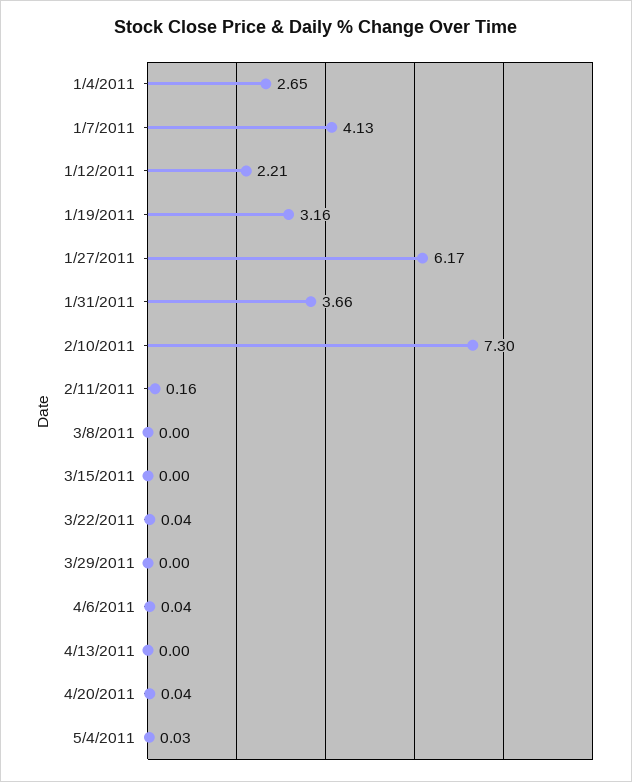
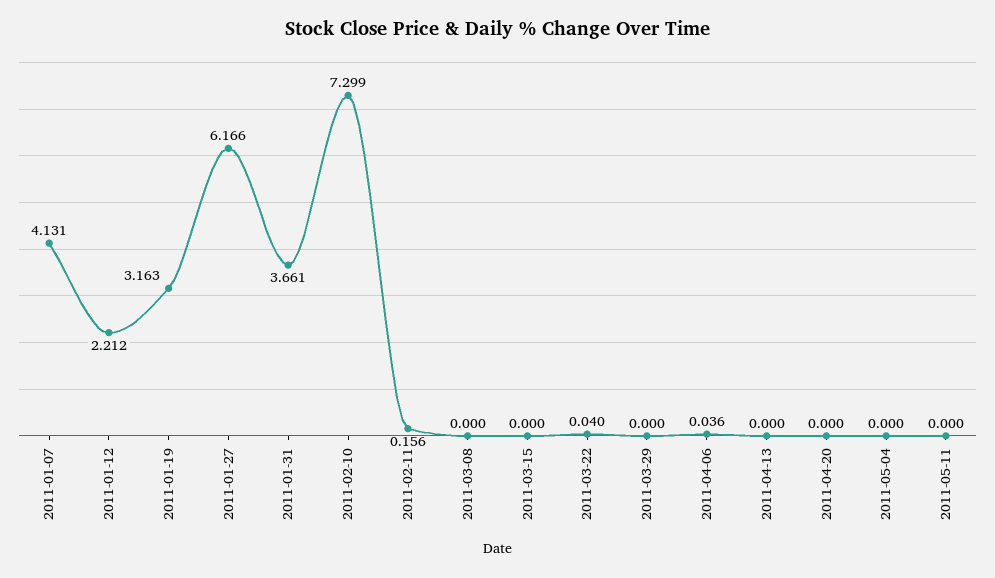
1/4/2011: 2.65 -> none
4/20/2011: 0.04 -> 0
5/4/2011: 0.03 -> 0
2011-05-11: none -> 0

